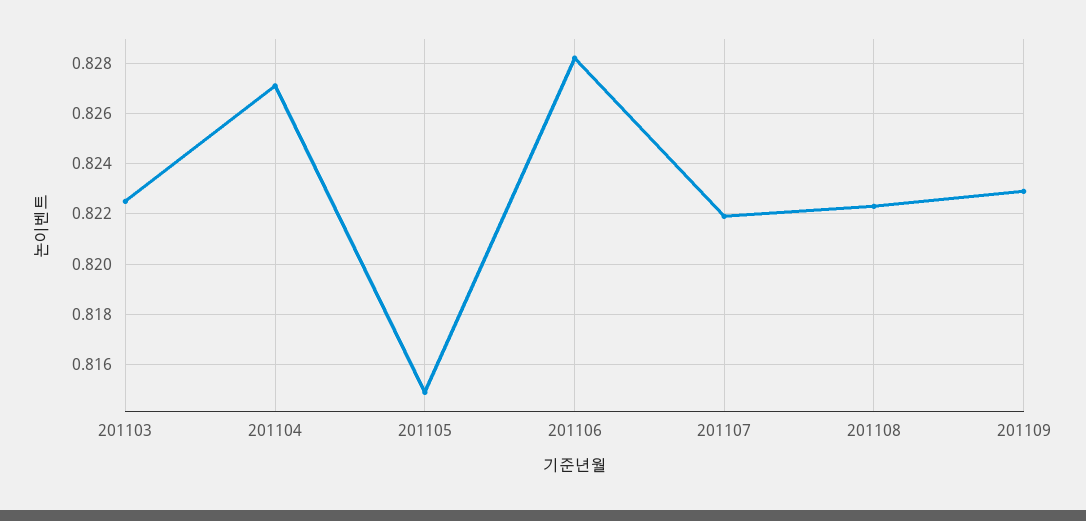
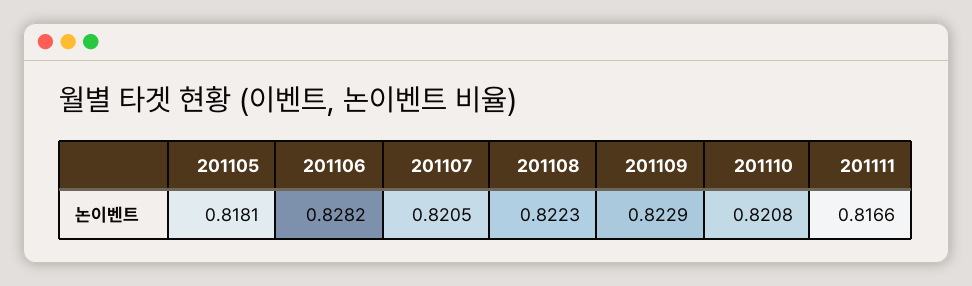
201103: 0.8225 -> none
201104: 0.827 -> none
201105: 0.815 -> 0.8181
201107: 0.822 -> 0.8205
201110: none -> 0.8208
201111: none -> 0.8166

